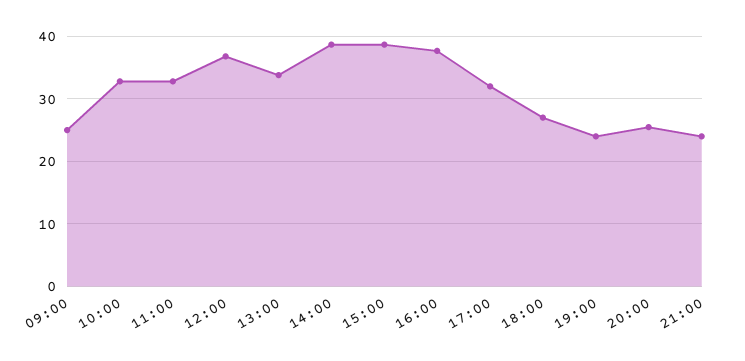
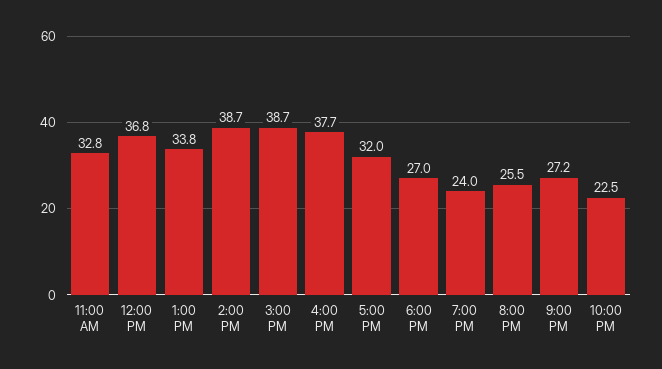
09:00: 25 -> none
10:00: 33 -> none
21:00: 24 -> 27.2
10:00 PM: none -> 22.5

